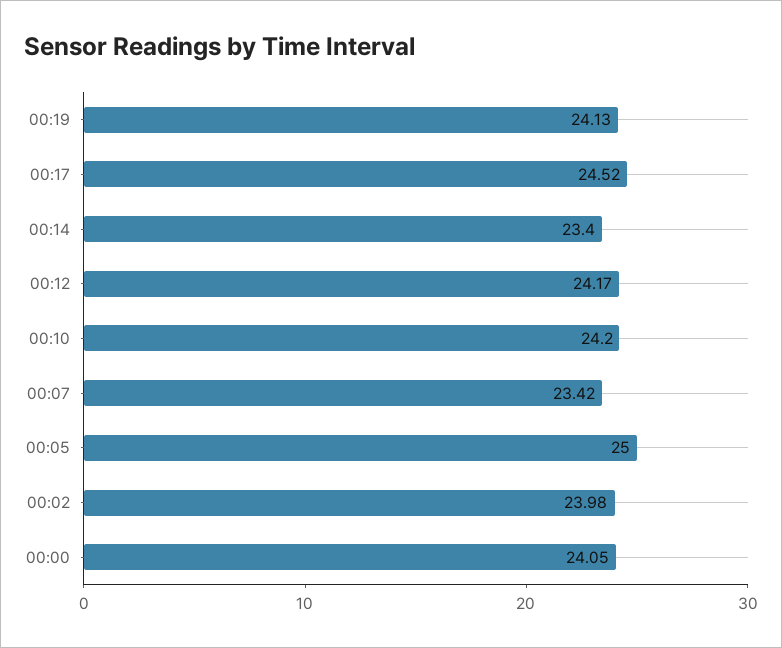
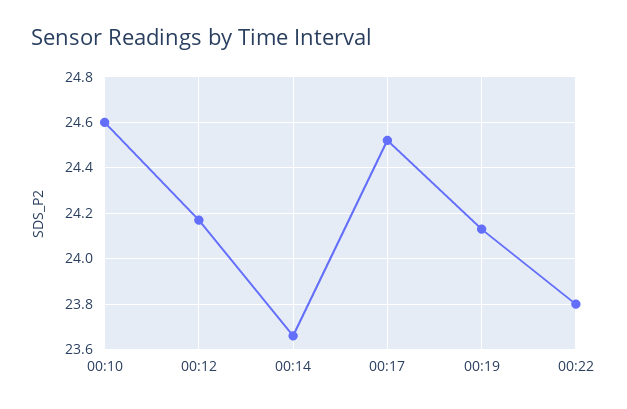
00:14: 23.4 -> 23.65
00:10: 24.2 -> 24.6
00:07: 23.42 -> none
00:05: 25 -> none
00:02: 23.98 -> none
00:00: 24.05 -> none
00:22: none -> 23.8

